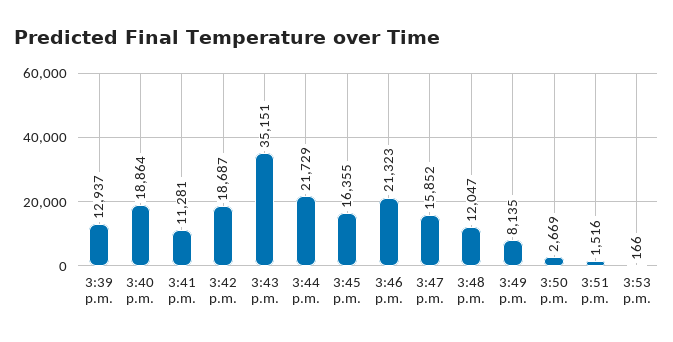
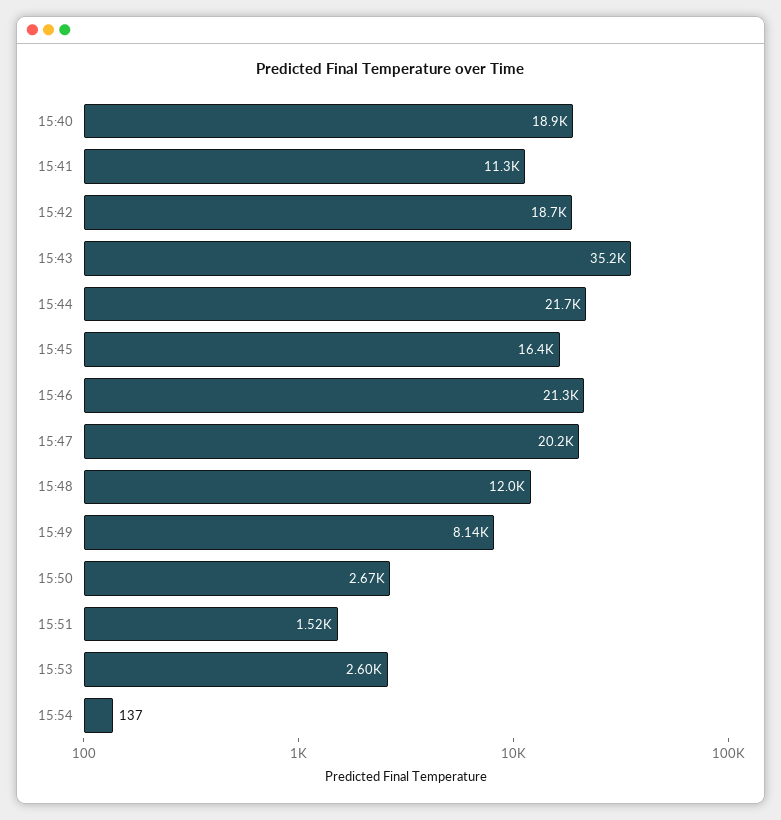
3:39 p.m.: 12937 -> none
3:47 p.m.: 15852 -> 20200
3:53 p.m.: 166 -> 2600
15:54: none -> 137

